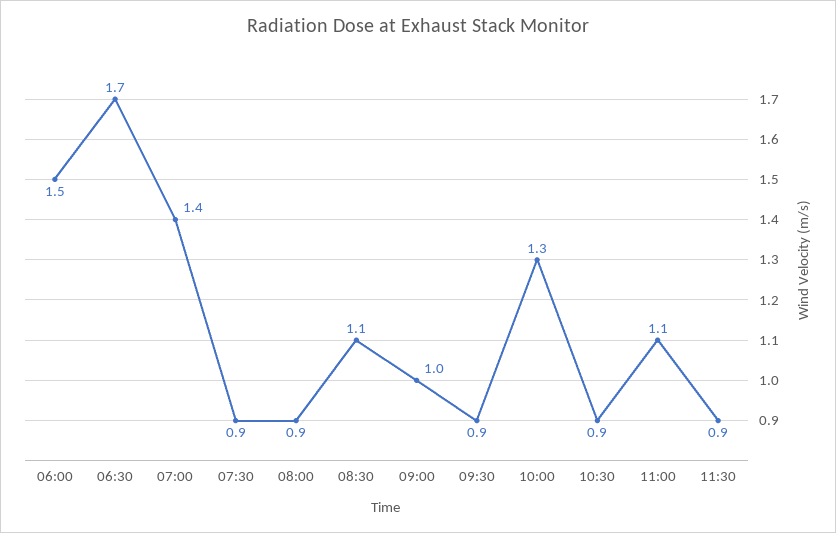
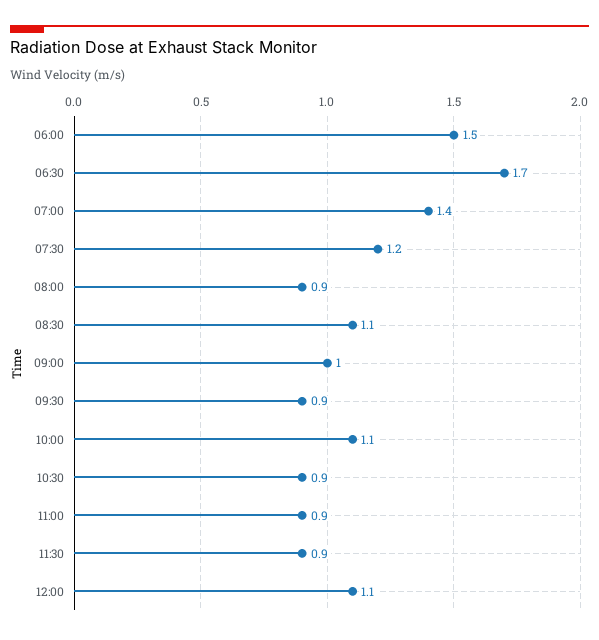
07:30: 0.9 -> 1.2
10:00: 1.3 -> 1.1
11:00: 1.1 -> 0.9
12:00: none -> 1.1

